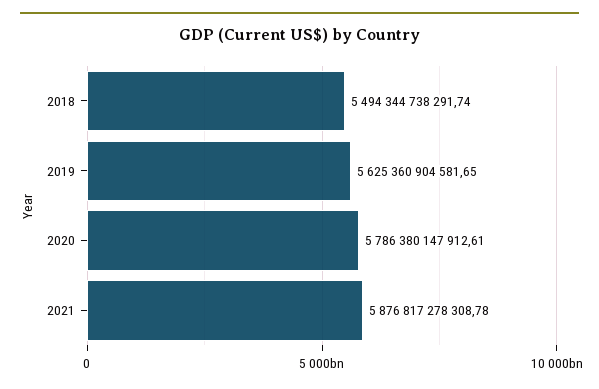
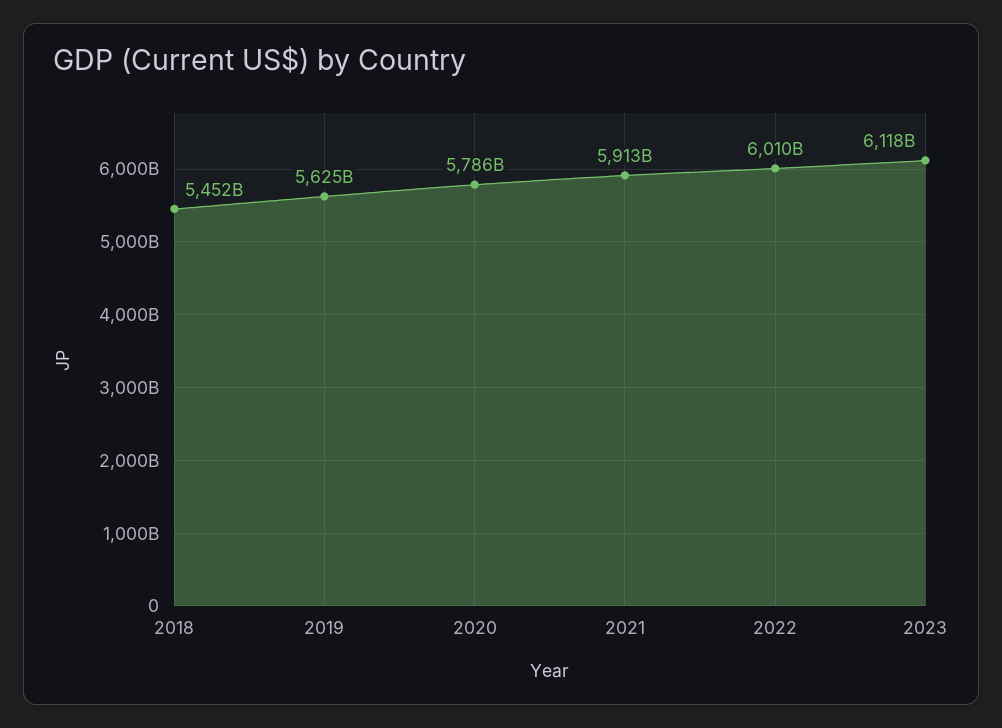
2018: 5494344738291.74 -> 5452000000000
2021: 5876817278308.78 -> 5913000000000
2022: none -> 6010000000000
2023: none -> 6118000000000

